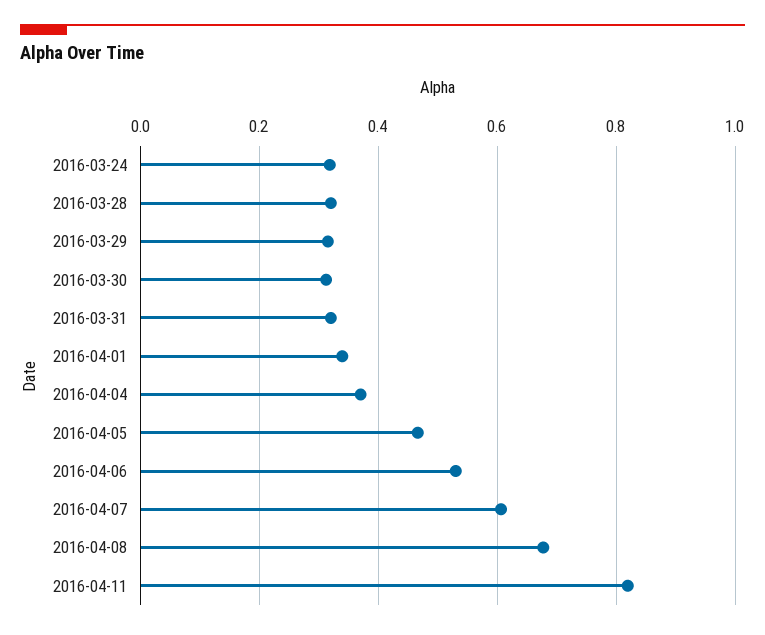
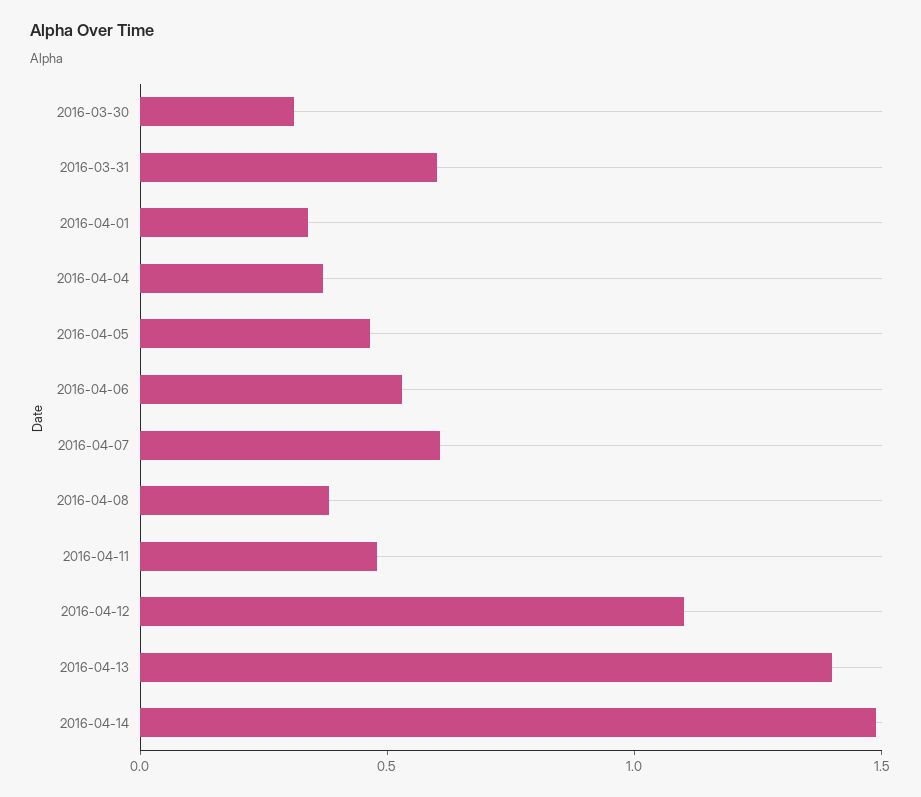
2016-03-24: 0.32 -> none
2016-03-28: 0.32 -> none
2016-03-29: 0.32 -> none
2016-03-31: 0.32 -> 0.6
2016-04-08: 0.68 -> 0.4
2016-04-11: 0.82 -> 0.5
2016-04-12: none -> 1.1
2016-04-13: none -> 1.4
2016-04-14: none -> 1.5

